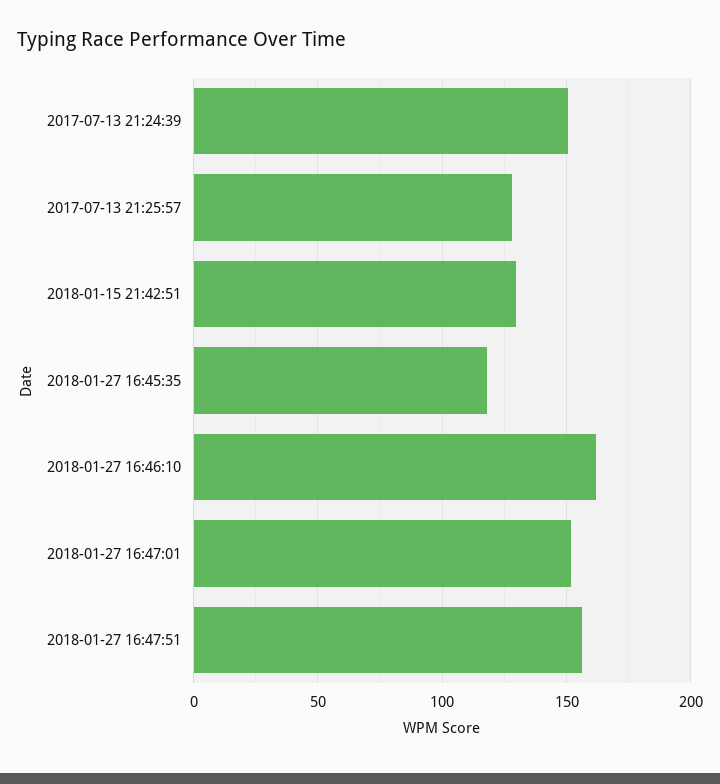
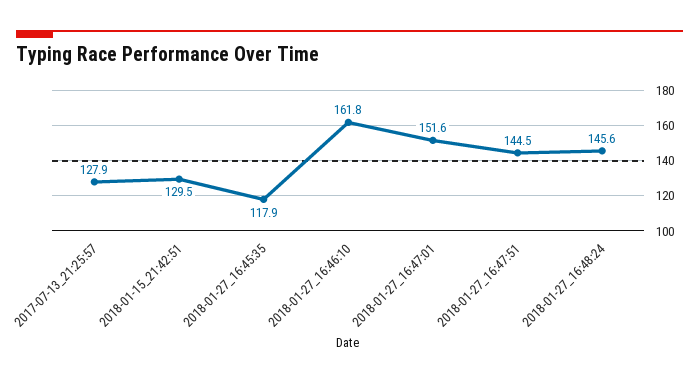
2017-07-13 21:24:39: 150 -> none
2018-01-27 16:47:51: 155 -> 144.5
2018-01-27_16:48:24: none -> 145.6

